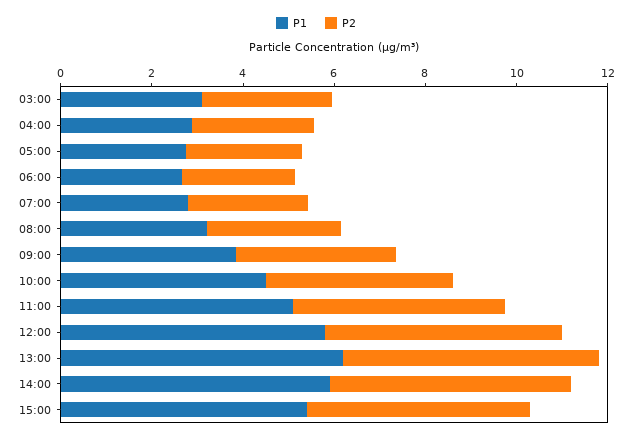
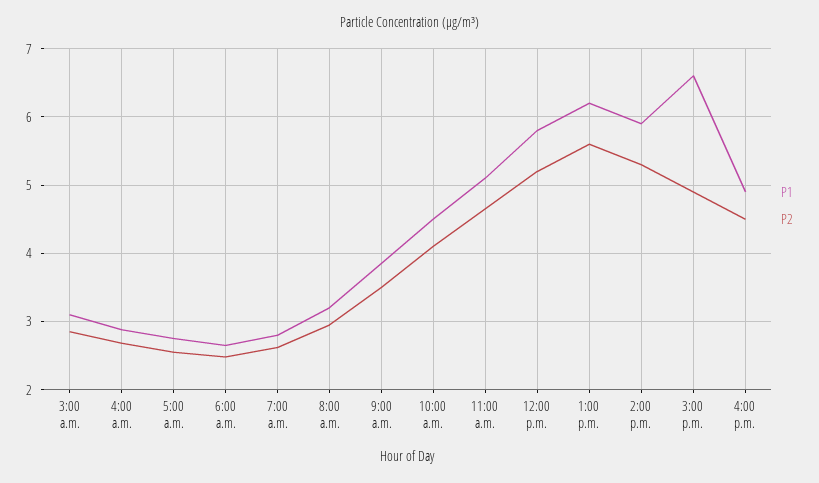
P1, 15:00: 5.5 -> 6.6
P1, 4:00 p.m.: none -> 4.9
P2, 4:00 p.m.: none -> 4.5

